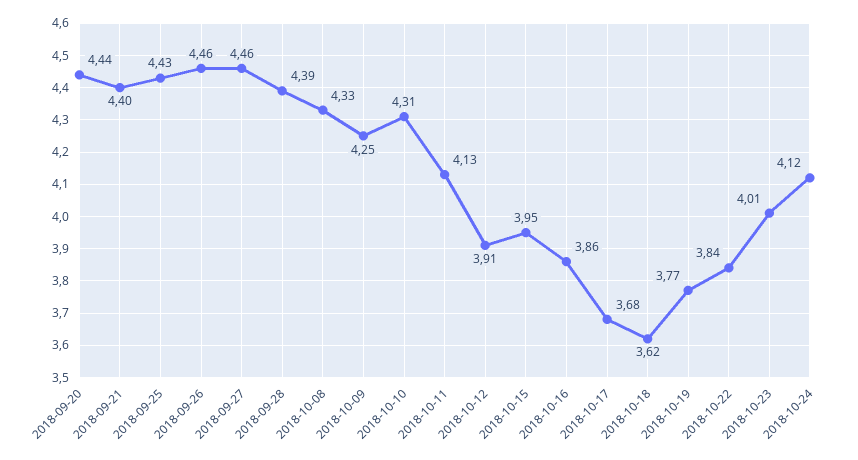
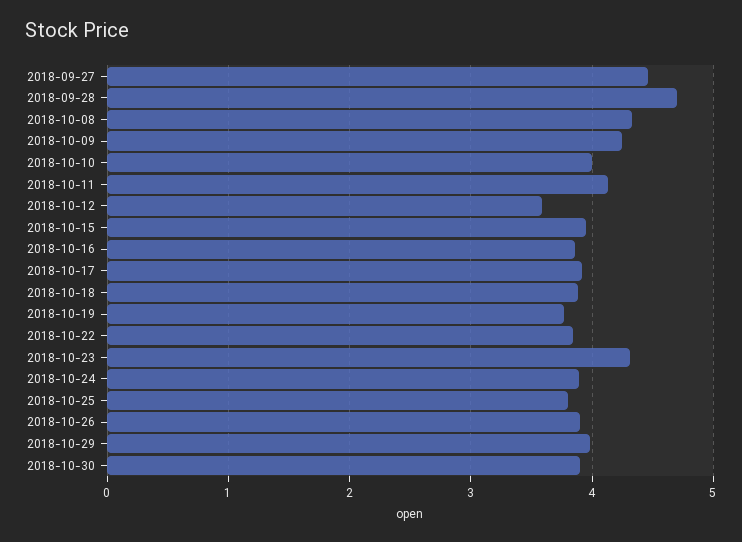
2018-09-20: 4.44 -> none
2018-09-21: 4.4 -> none
2018-09-25: 4.43 -> none
2018-09-26: 4.46 -> none
2018-09-28: 4.39 -> 4.7
2018-10-10: 4.31 -> 4
2018-10-12: 3.91 -> 3.6
2018-10-17: 3.68 -> 3.9
2018-10-18: 3.62 -> 3.9
2018-10-23: 4.01 -> 4.3
2018-10-24: 4.12 -> 3.9
2018-10-25: none -> 3.8
2018-10-26: none -> 3.9
2018-10-29: none -> 4
2018-10-30: none -> 3.9

